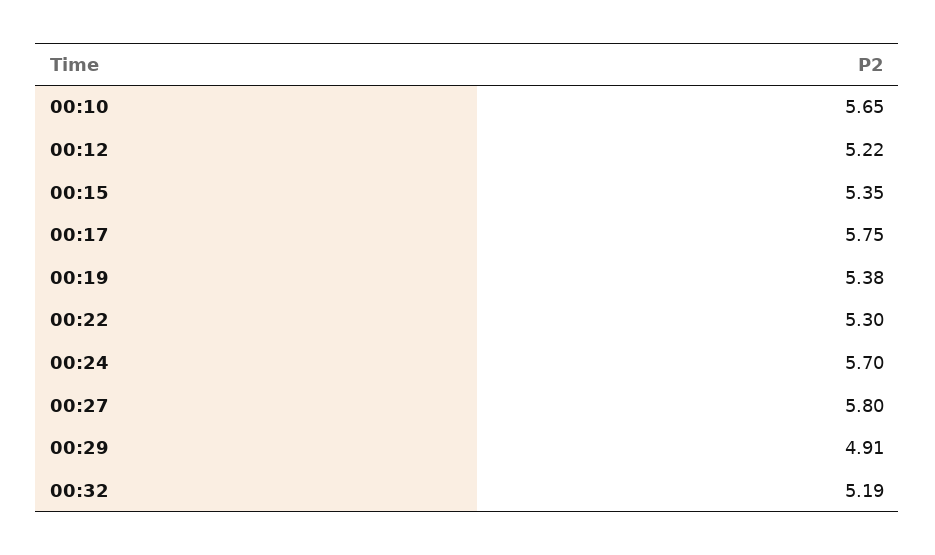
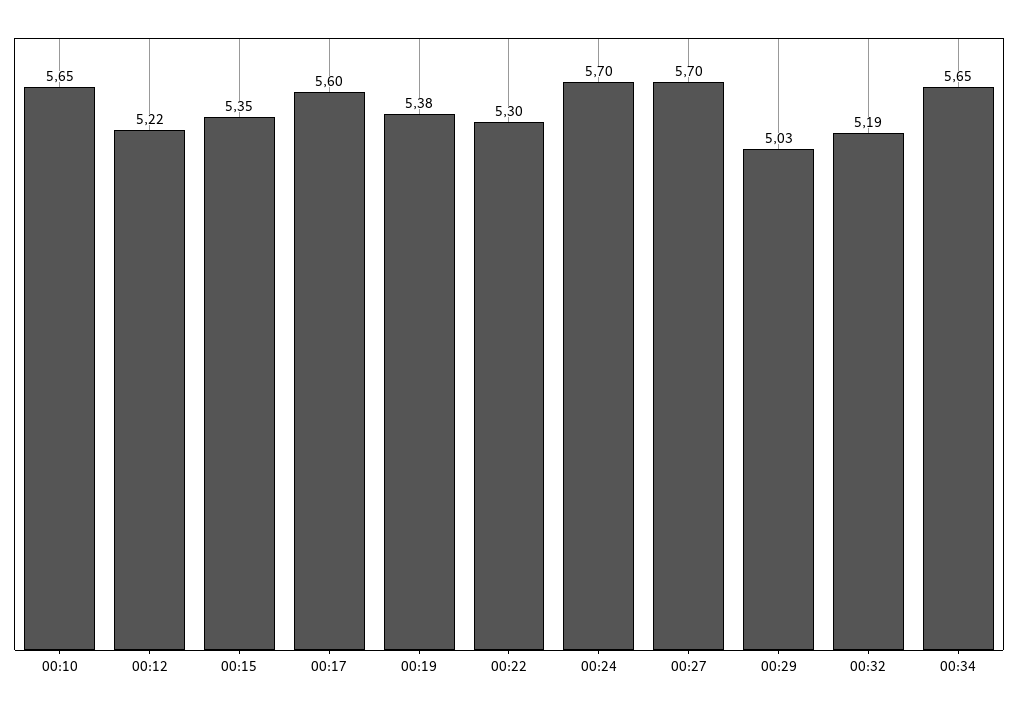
00:17: 5.75 -> 5.6
00:27: 5.8 -> 5.7
00:29: 4.91 -> 5.03
00:34: none -> 5.65

